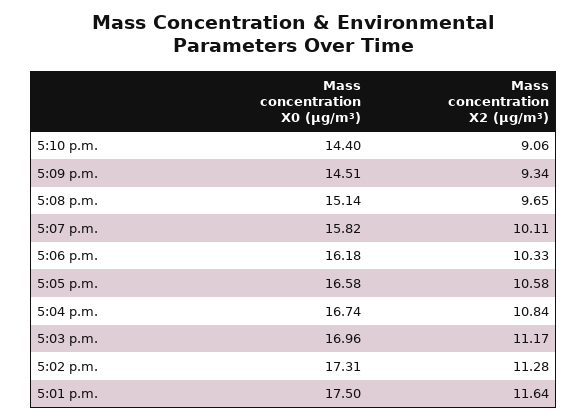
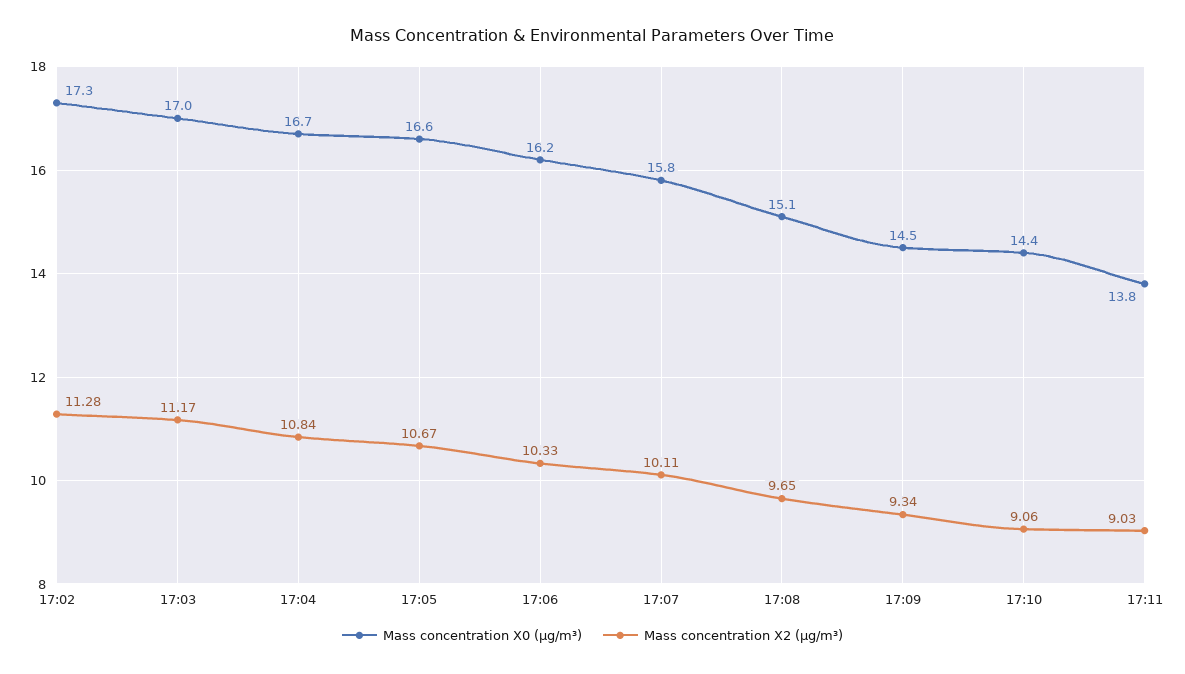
Mass concentration X2 (μg/m³), 5:05 p.m.: 10.58 -> 10.67
Mass concentration X0 (μg/m³), 5:01 p.m.: 17.5 -> none
Mass concentration X2 (μg/m³), 5:01 p.m.: 11.64 -> none
Mass concentration X0 (μg/m³), 17:11: none -> 13.8
Mass concentration X2 (μg/m³), 17:11: none -> 9.03

